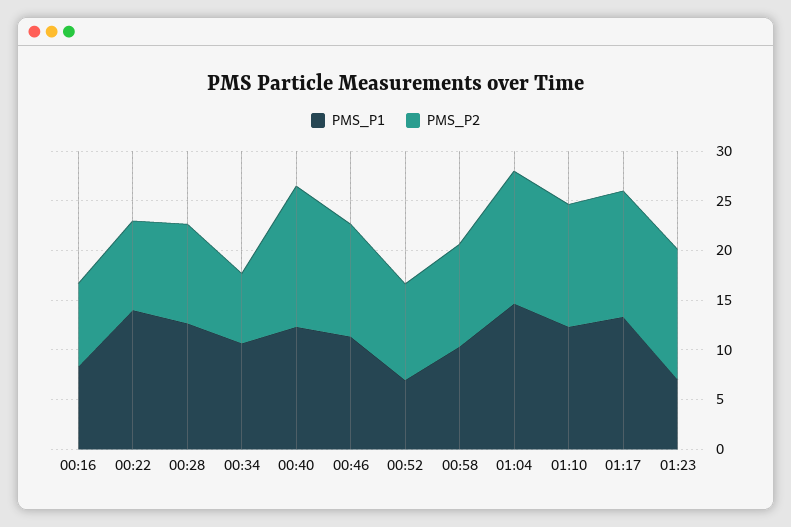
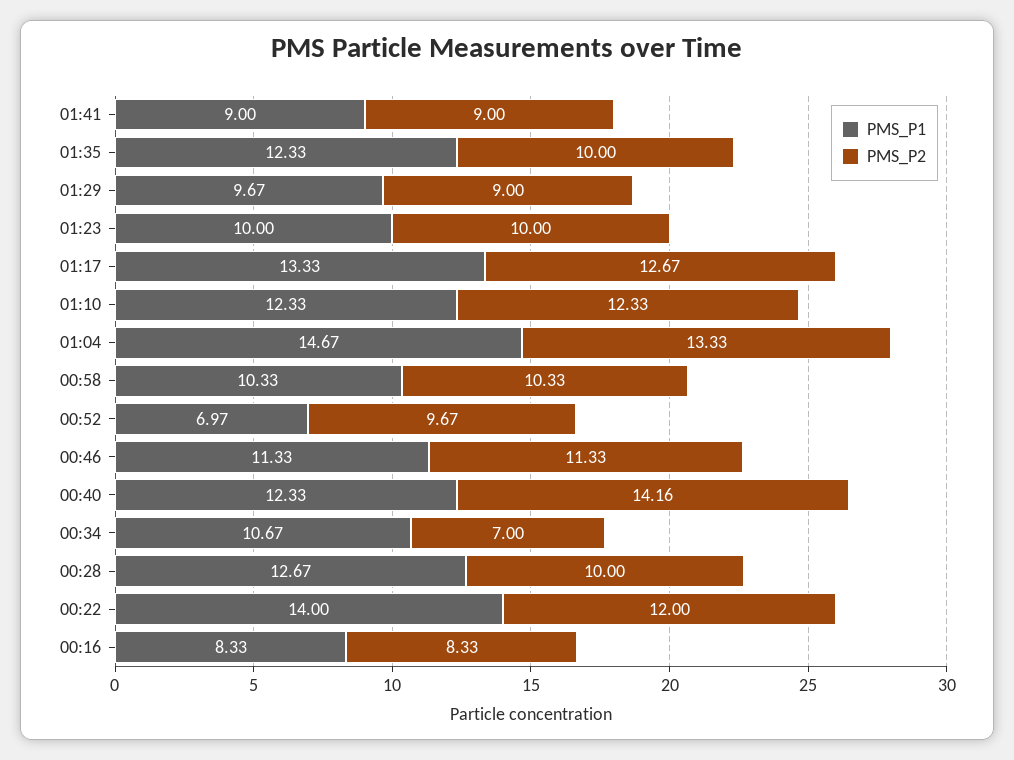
PMS_P2, 00:22: 9 -> 12
PMS_P1, 01:23: 7 -> 10
PMS_P2, 01:23: 13 -> 10
PMS_P1, 01:41: none -> 9
PMS_P2, 01:41: none -> 9
PMS_P1, 01:35: none -> 12.33
PMS_P2, 01:35: none -> 10
PMS_P1, 01:29: none -> 9.67
PMS_P2, 01:29: none -> 9

